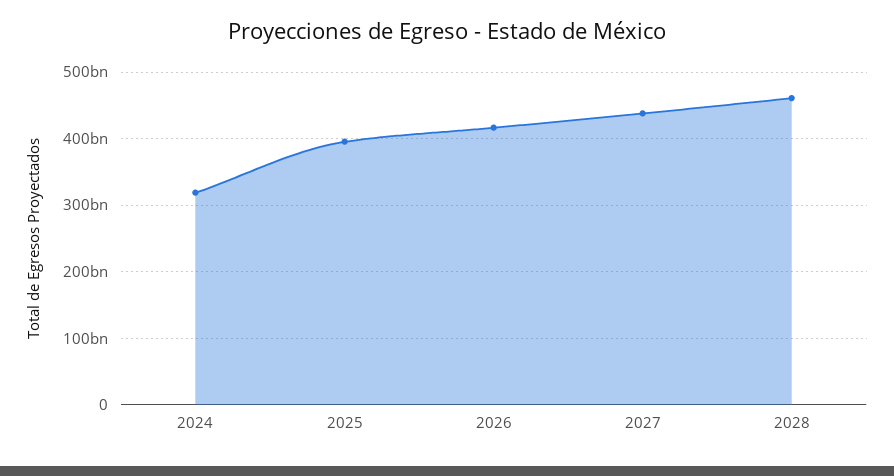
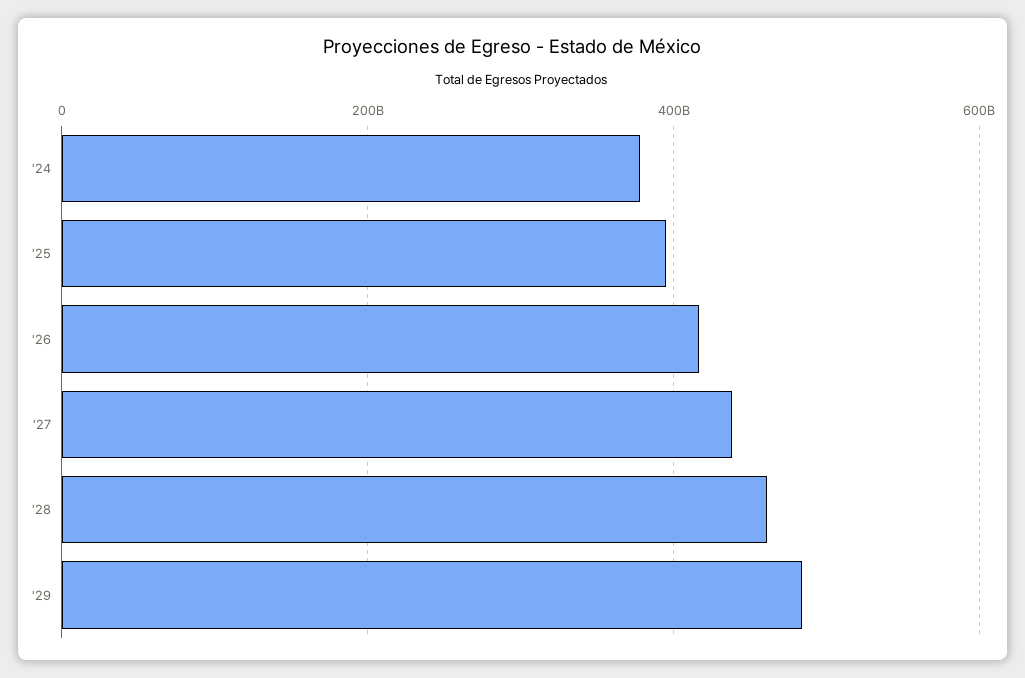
2024: 320000000000 -> 380000000000
'29: none -> 480000000000

